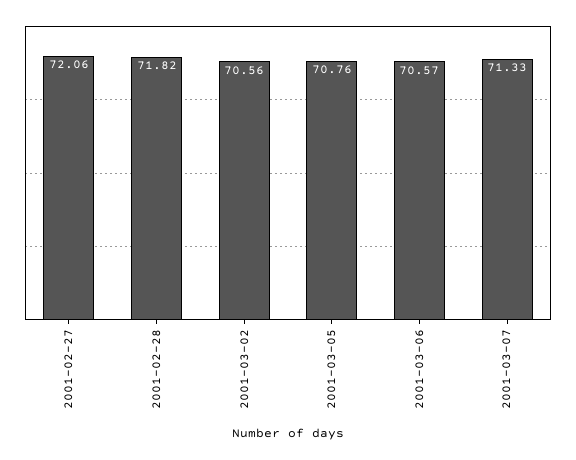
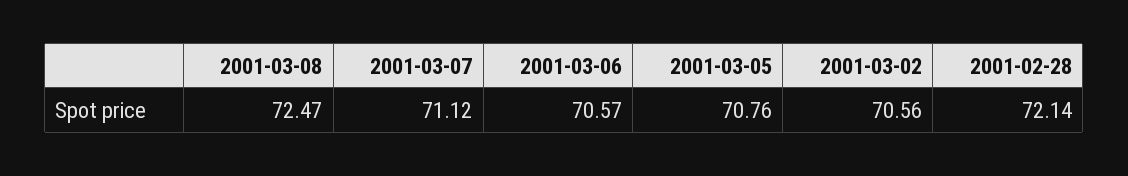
2001-02-27: 72.06 -> none
2001-02-28: 71.82 -> 72.14
2001-03-07: 71.33 -> 71.12
2001-03-08: none -> 72.47

